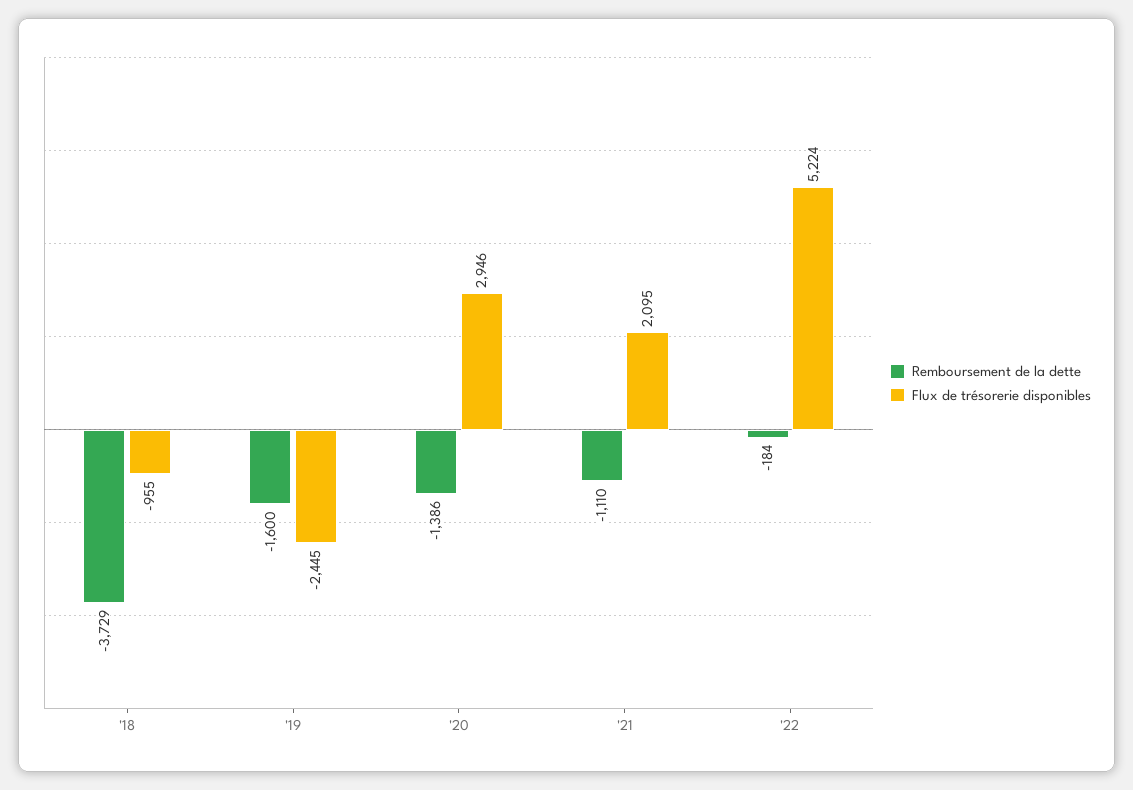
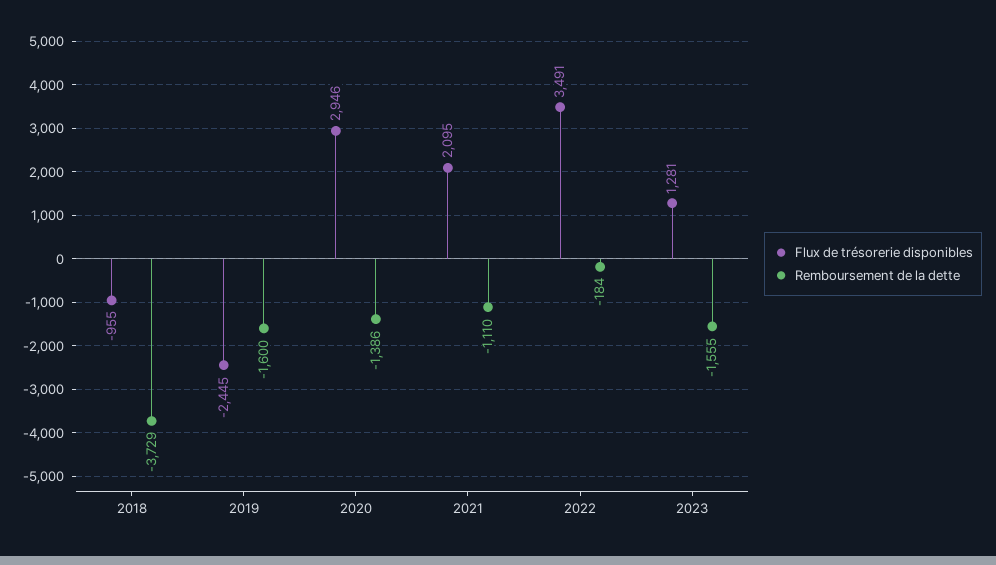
Flux de trésorerie disponibles, '22: 5224 -> 3491
Flux de trésorerie disponibles, 2023: none -> 1281
Remboursement de la dette, 2023: none -> -1555

